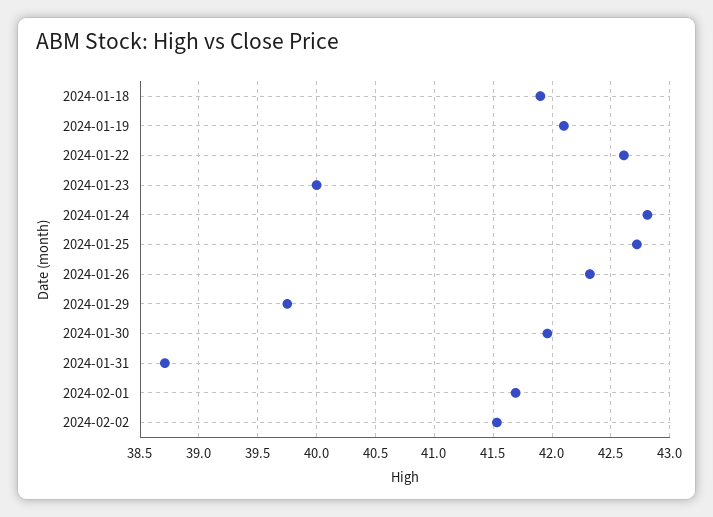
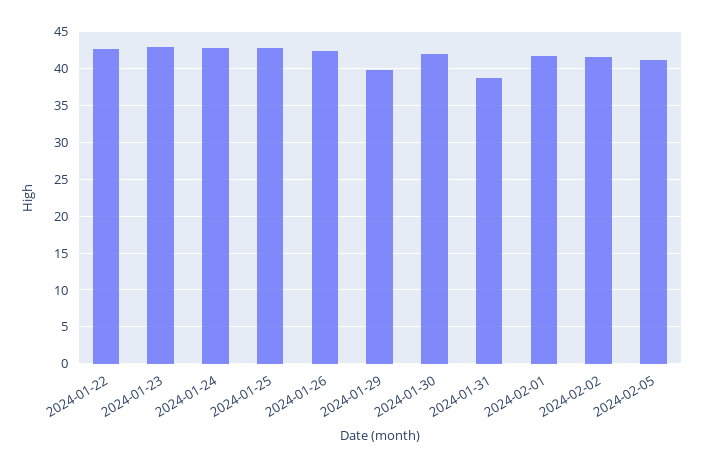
2024-01-18: 41.9 -> none
2024-01-19: 42.1 -> none
2024-01-23: 40 -> 43
2024-02-05: none -> 41

